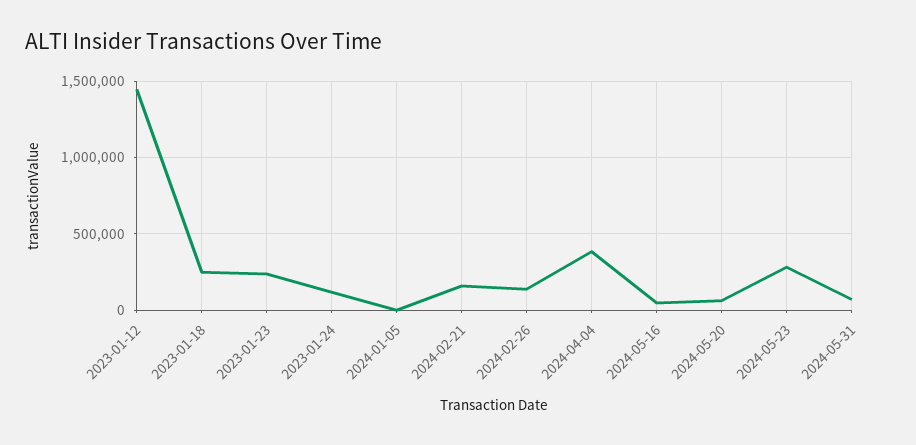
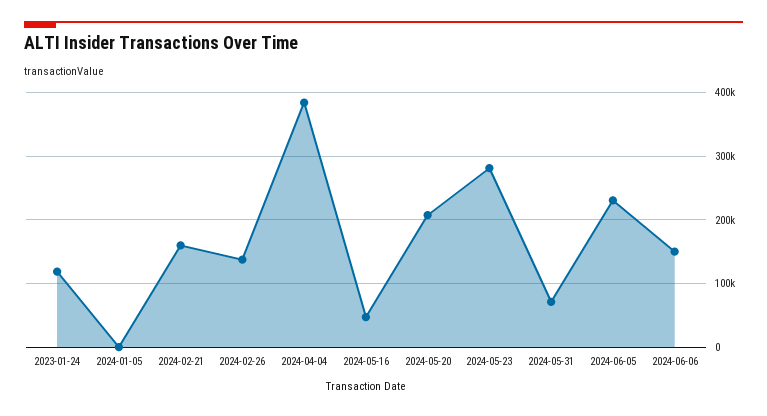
2023-01-12: 1450000 -> none
2023-01-18: 250000 -> none
2023-01-23: 250000 -> none
2024-05-20: 50000 -> 210000
2024-06-05: none -> 230000
2024-06-06: none -> 150000

